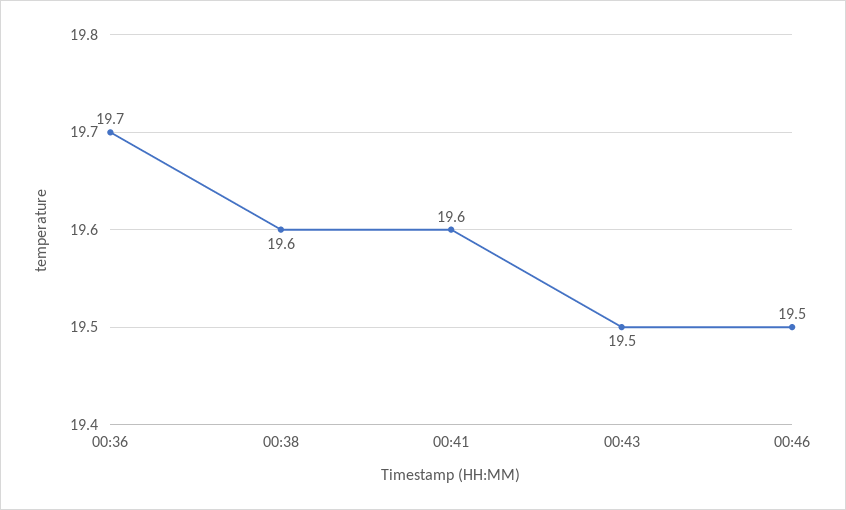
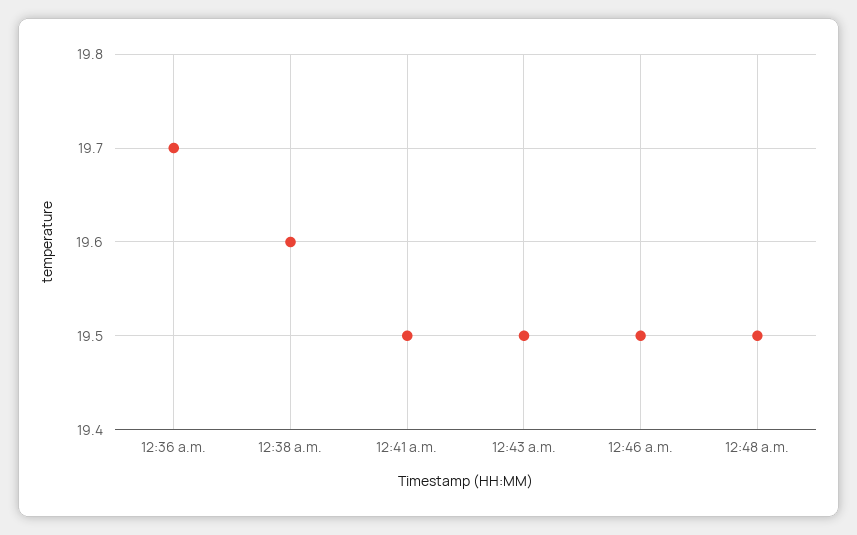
00:41: 19.6 -> 19.5
12:48 a.m.: none -> 19.5

